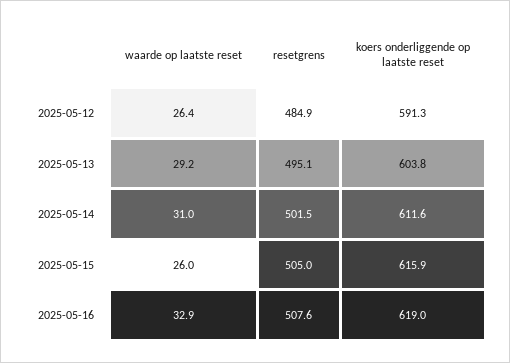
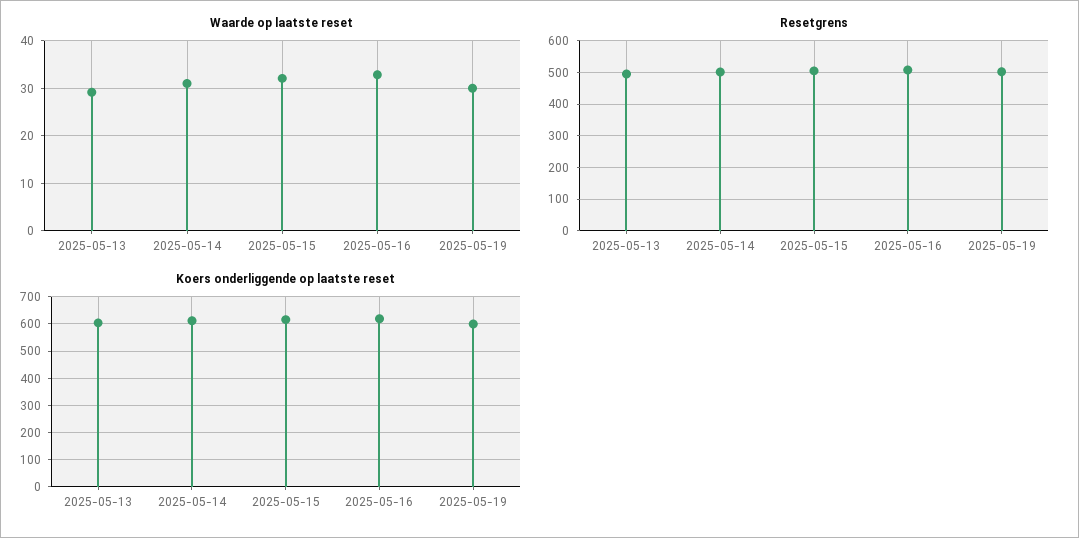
waarde op laatste reset, 2025-05-12: 26.4 -> none
resetgrens, 2025-05-12: 484.9 -> none
koers onderliggende op laatste reset, 2025-05-12: 591.3 -> none
waarde op laatste reset, 2025-05-15: 26 -> 32
waarde op laatste reset, 2025-05-19: none -> 30
resetgrens, 2025-05-19: none -> 500
koers onderliggende op laatste reset, 2025-05-19: none -> 600

